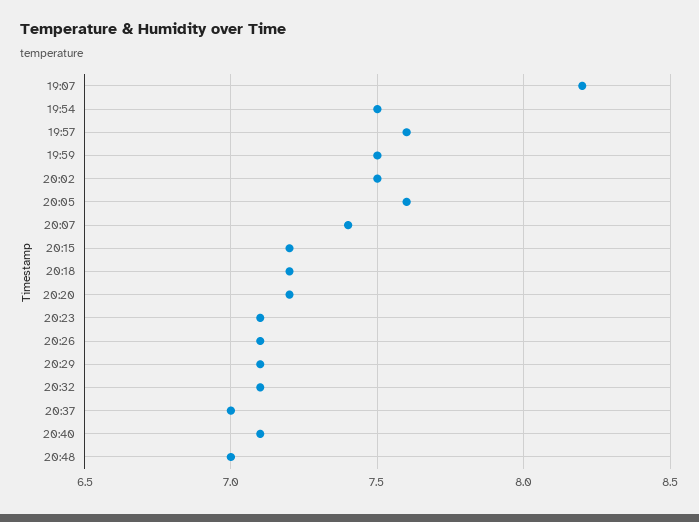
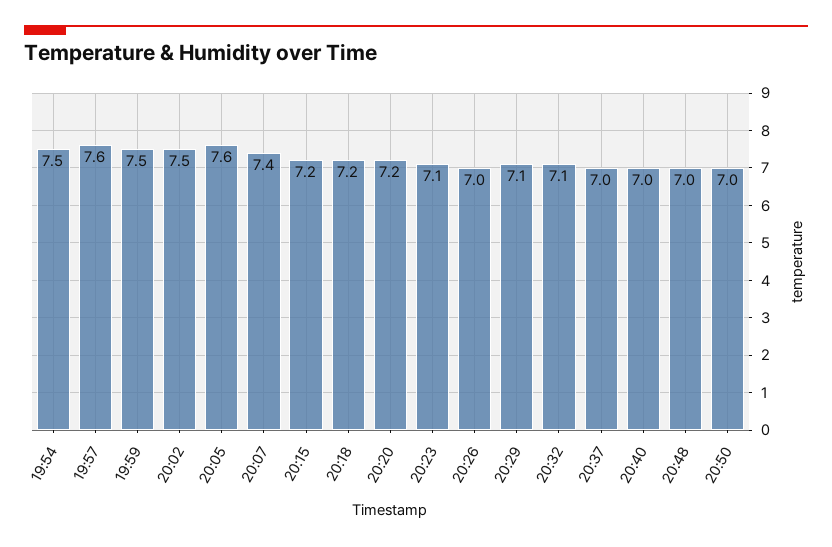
19:07: 8.2 -> none
20:26: 7.1 -> 7
20:40: 7.1 -> 7
20:50: none -> 7

